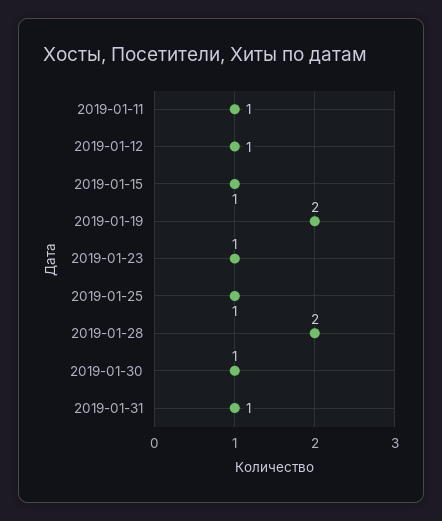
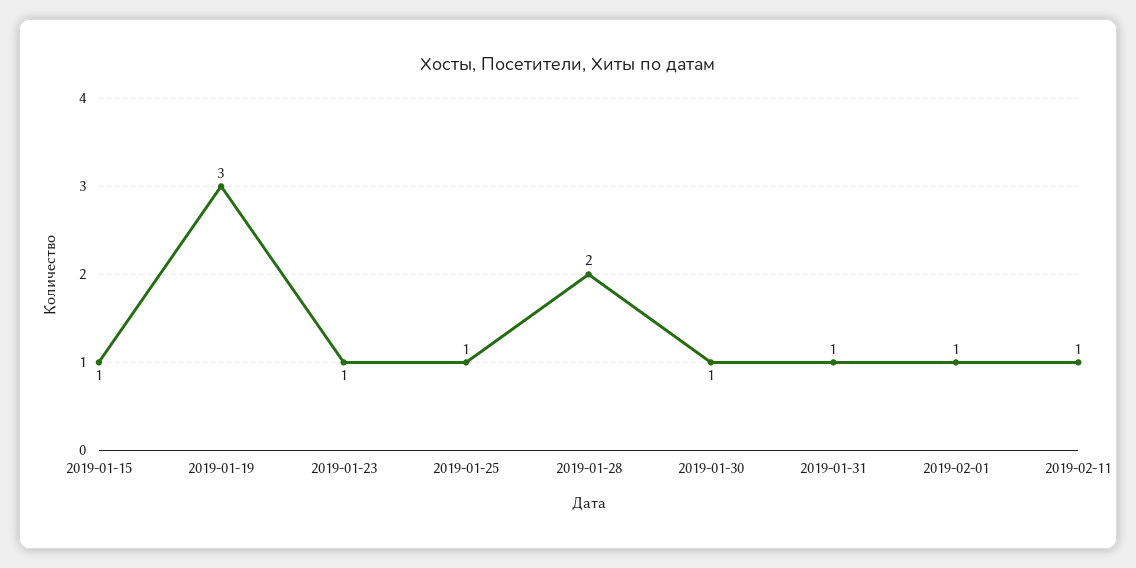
2019-01-11: 1 -> none
2019-01-12: 1 -> none
2019-01-19: 2 -> 3
2019-02-01: none -> 1
2019-02-11: none -> 1

